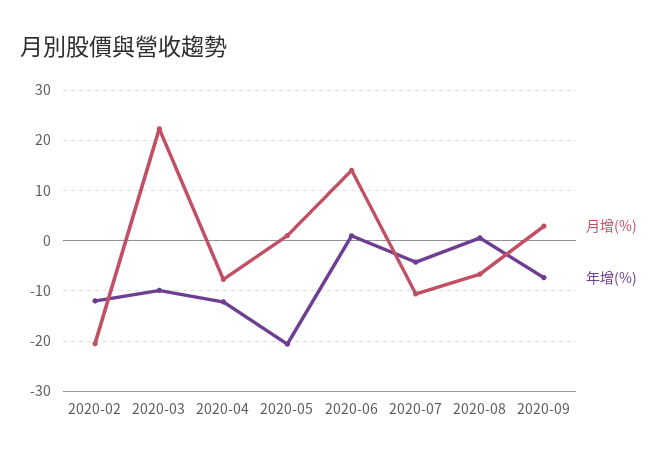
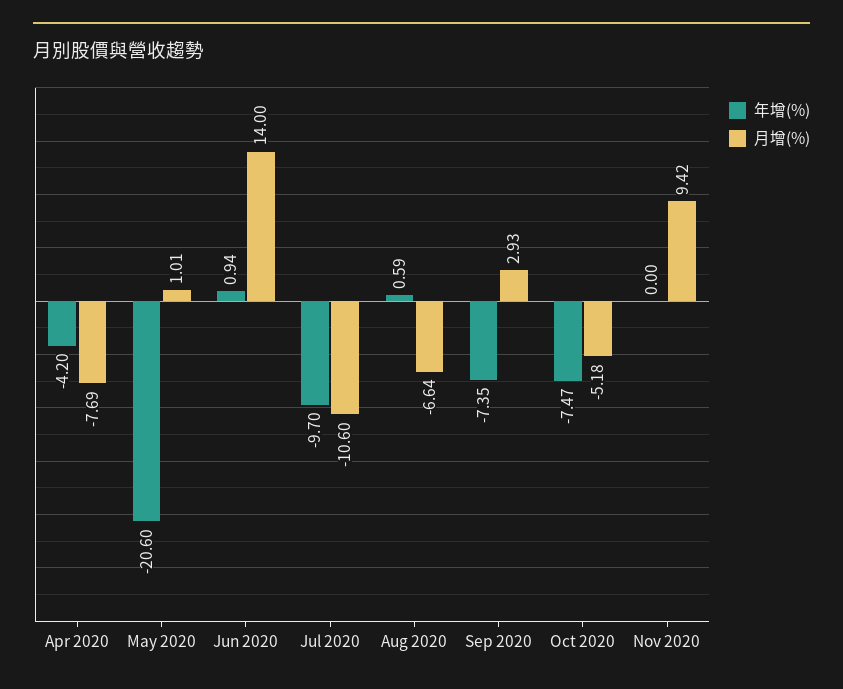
月增(%), 2020-02: -20 -> none
年增(%), 2020-02: -12 -> none
月增(%), 2020-03: 22 -> none
年增(%), 2020-03: -10 -> none
年增(%), 2020-04: -12 -> -4.2
年增(%), 2020-07: -4 -> -9.7
年增(%), Oct 2020: none -> -7.47
月增(%), Oct 2020: none -> -5.18
年增(%), Nov 2020: none -> 0
月增(%), Nov 2020: none -> 9.42

